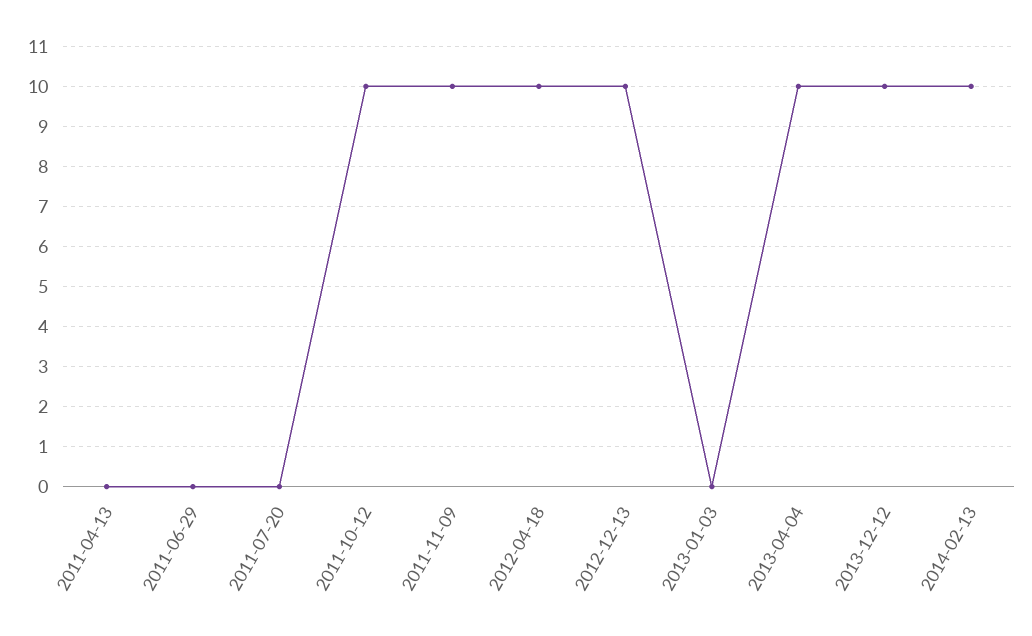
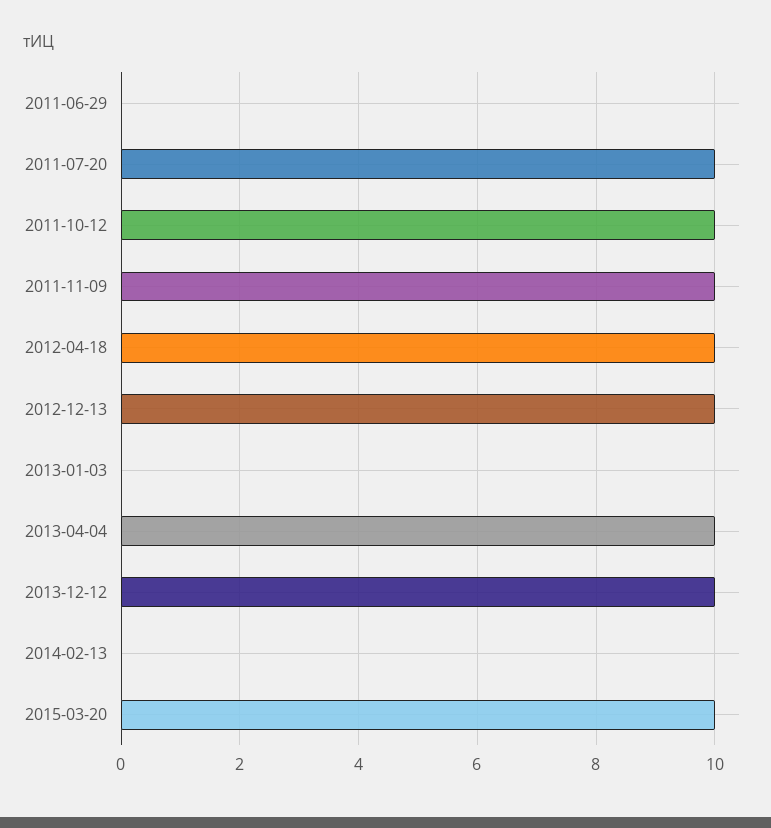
2011-04-13: 0 -> none
2011-07-20: 0 -> 10
2014-02-13: 10 -> 0
2015-03-20: none -> 10

